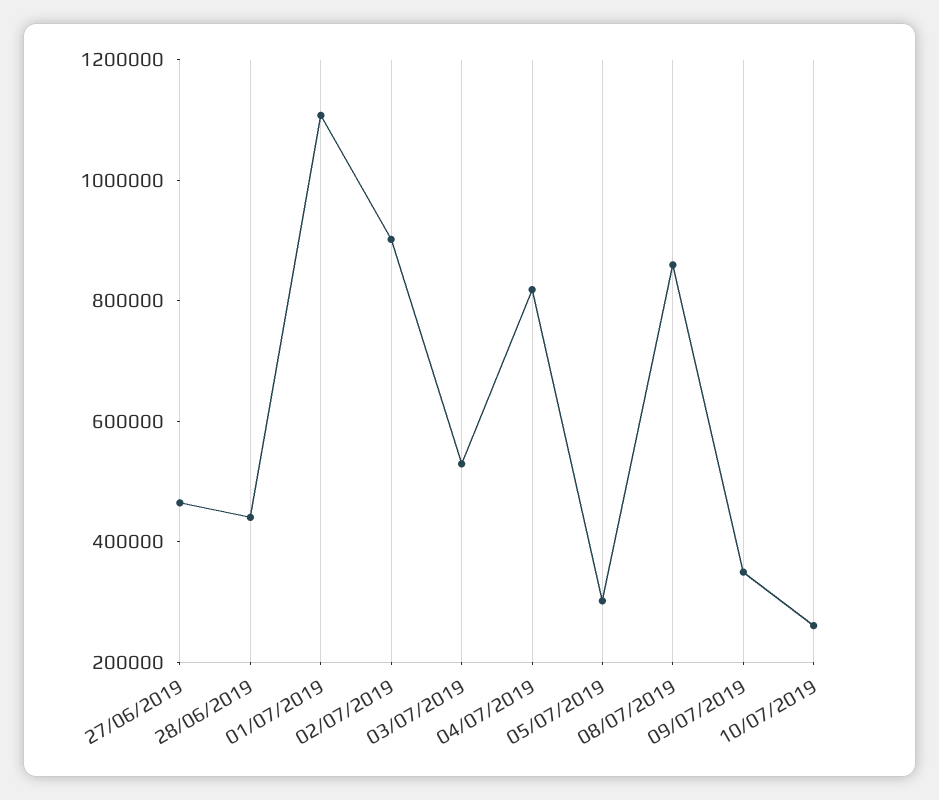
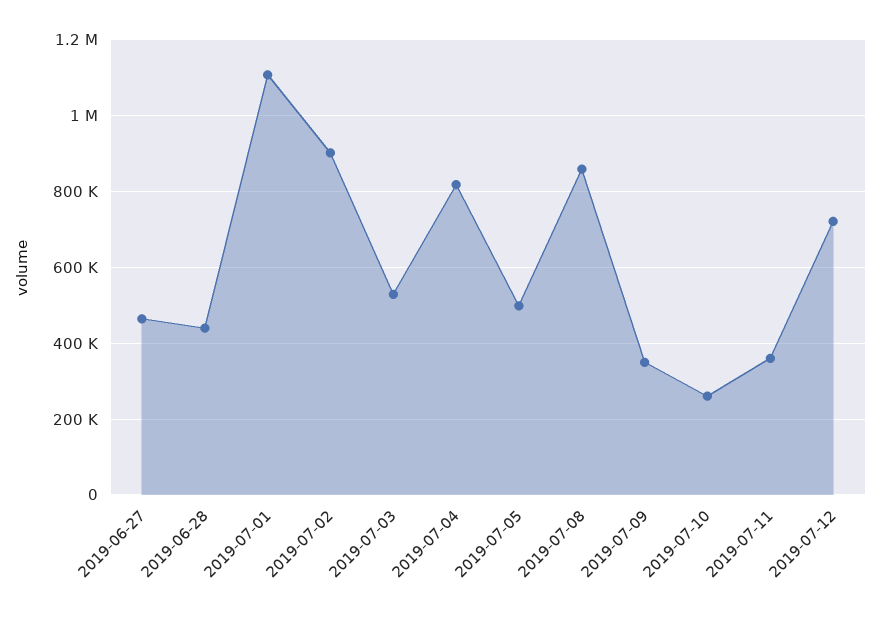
05/07/2019: 300000 -> 500000
2019-07-11: none -> 360000
2019-07-12: none -> 720000

